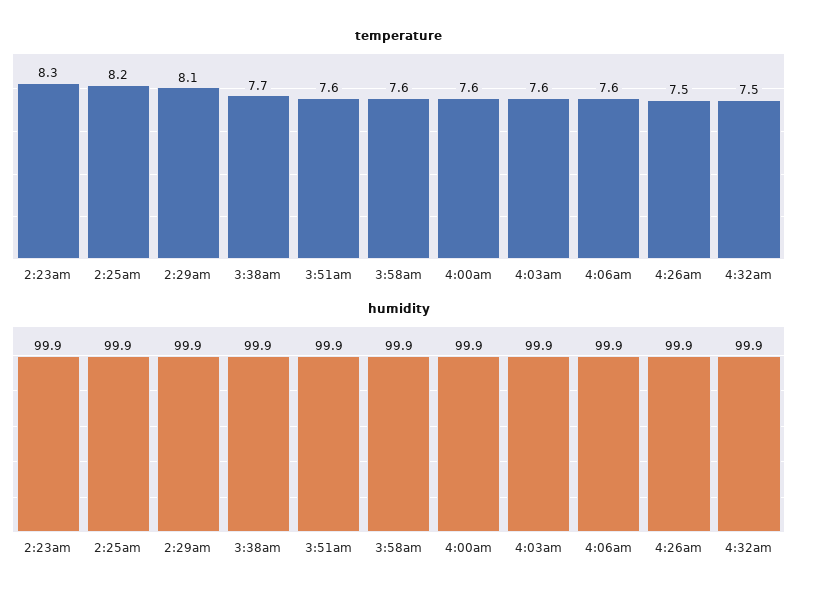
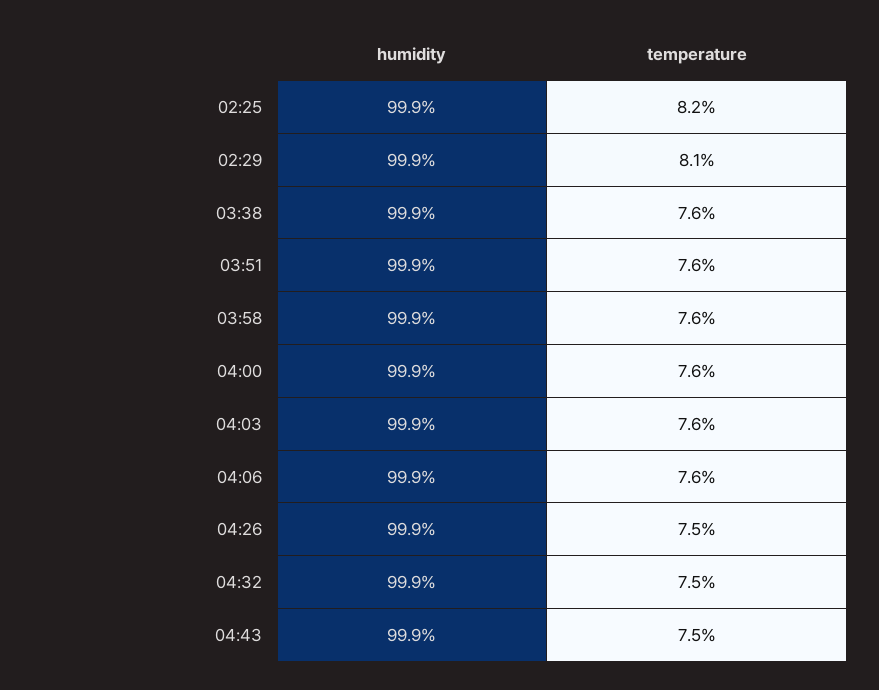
temperature, 2:23am: 8.3 -> none
temperature, 3:38am: 7.7 -> 7.6
humidity, 2:23am: 99.9 -> none
humidity, 04:43: none -> 99.9
temperature, 04:43: none -> 7.5

